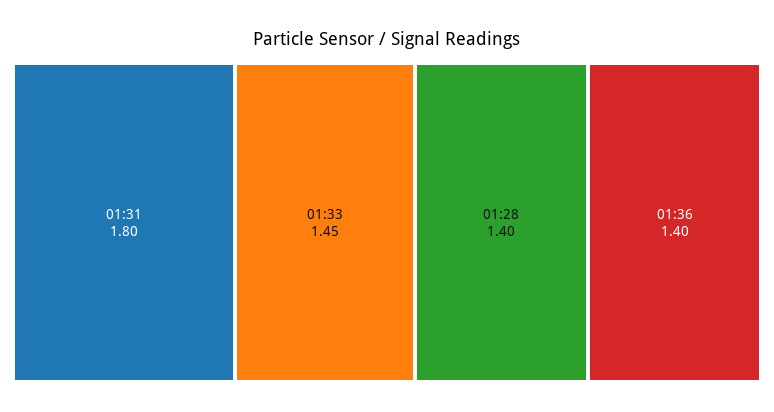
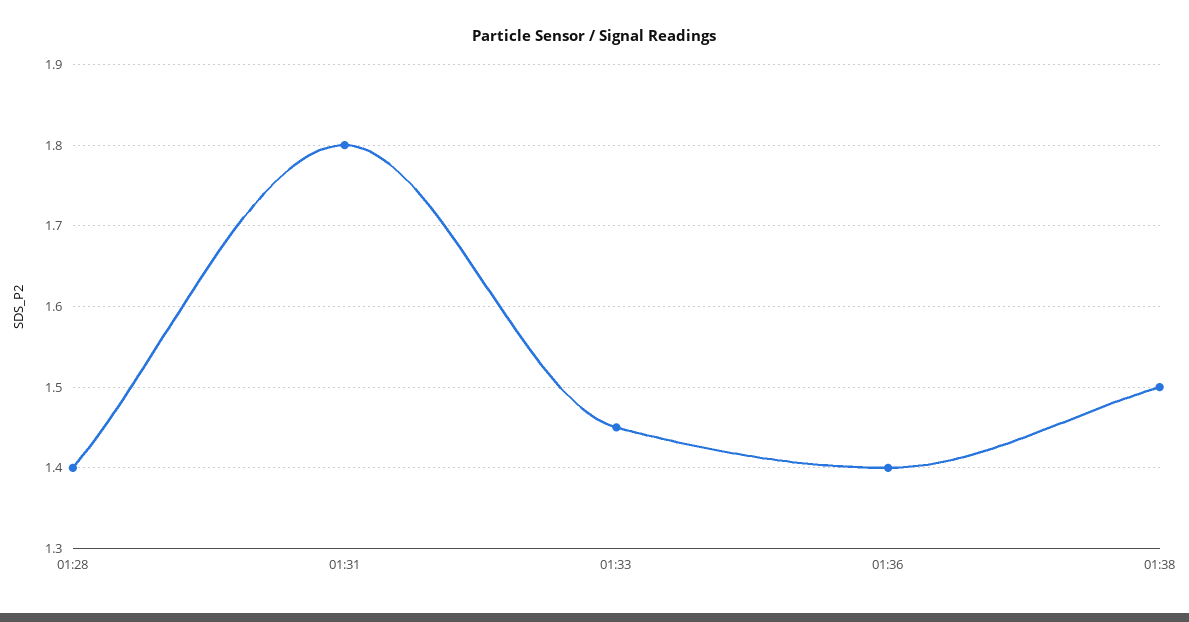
01:38: none -> 1.5

